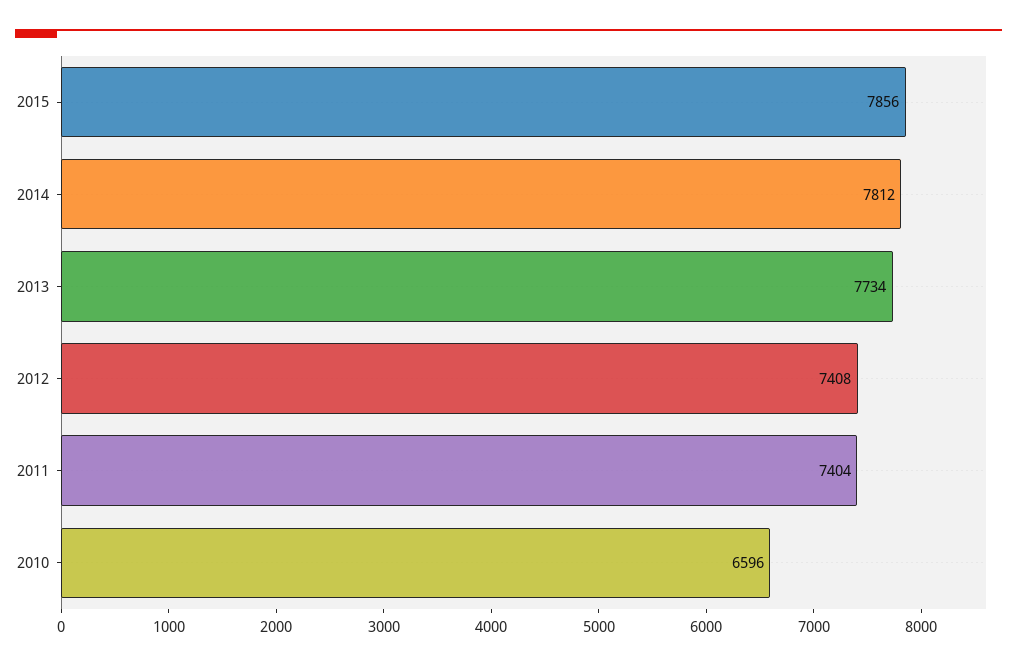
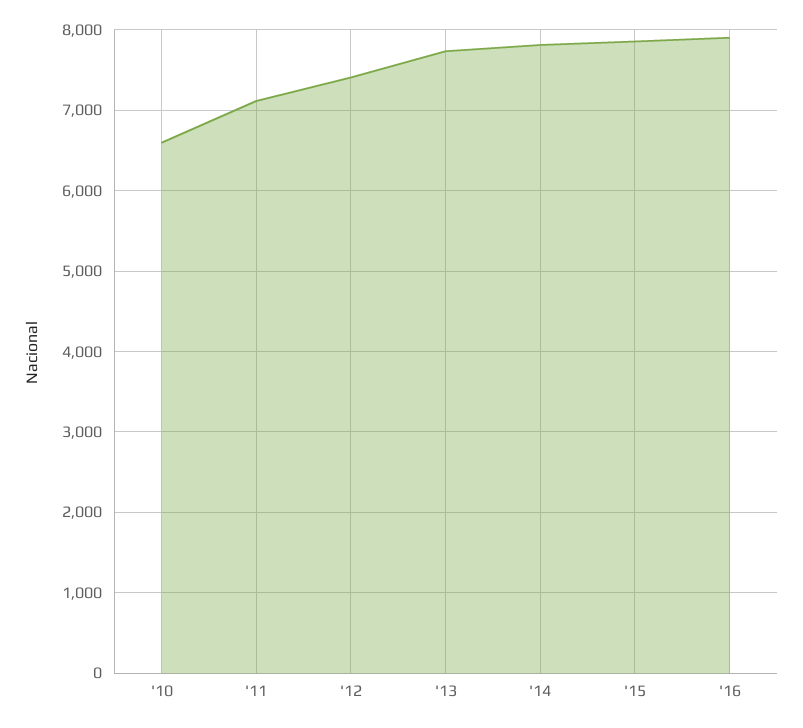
2011: 7404 -> 7100
'16: none -> 7900

